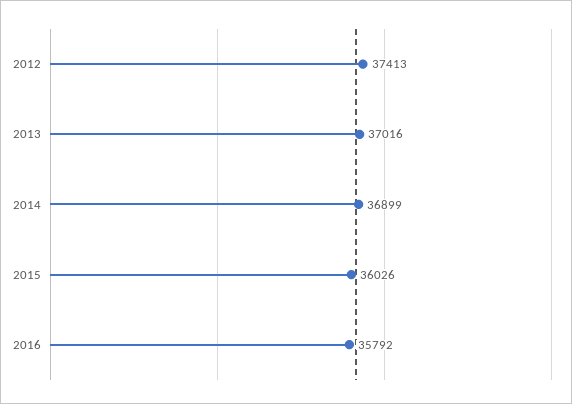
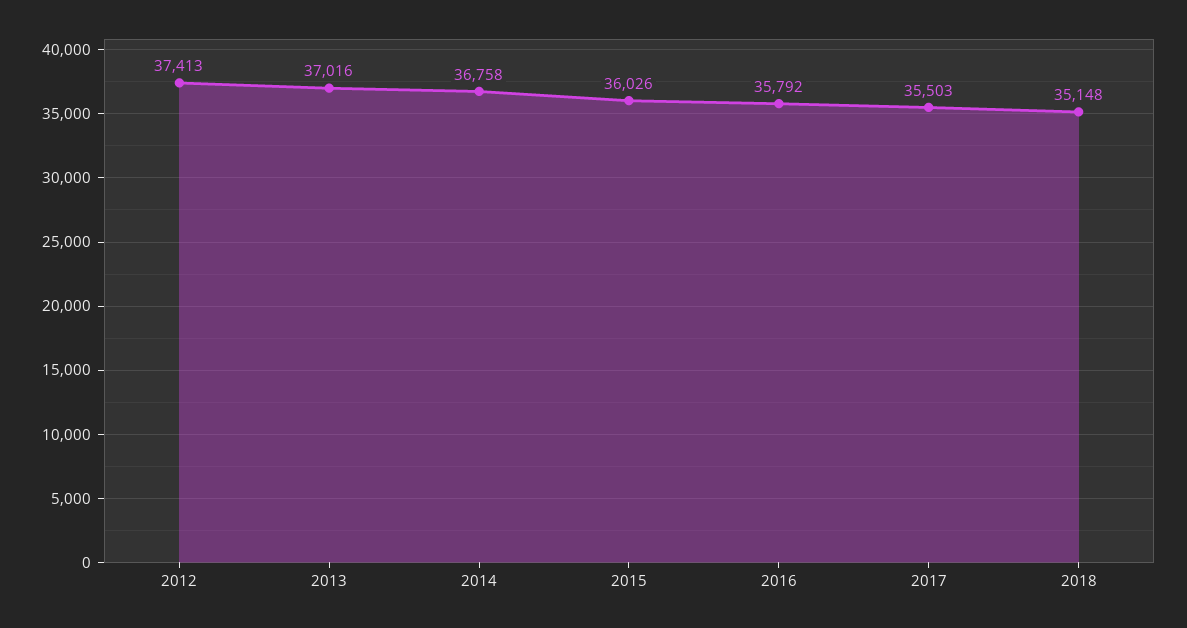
2014: 36899 -> 36758
2017: none -> 35503
2018: none -> 35148

